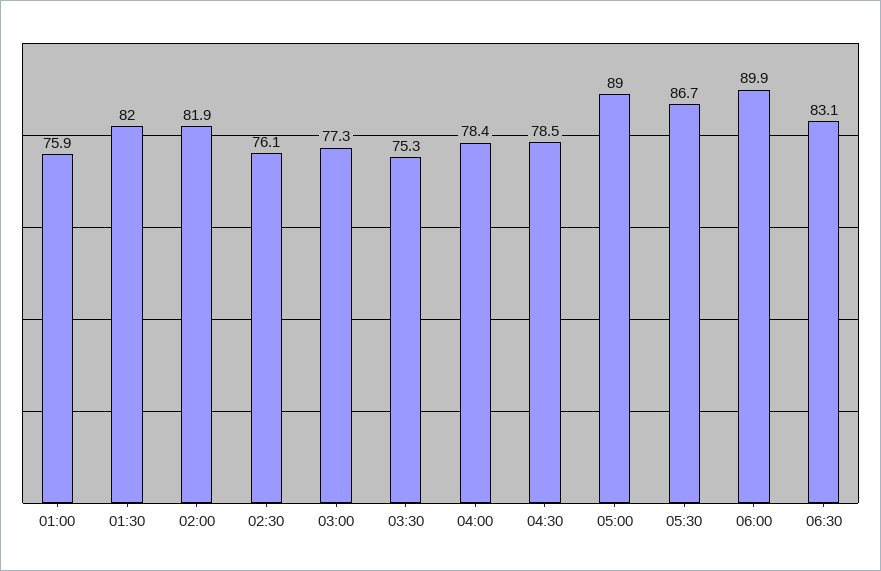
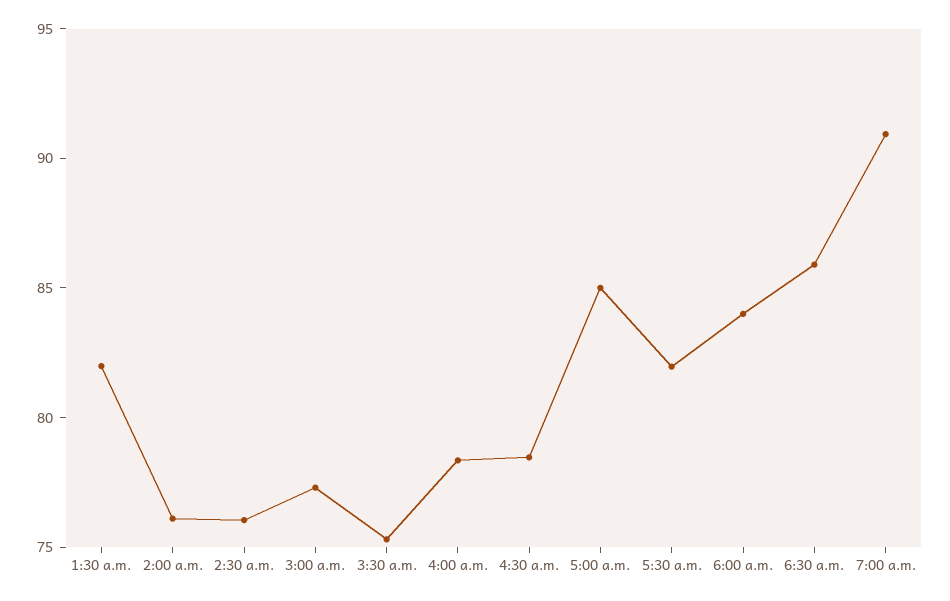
01:00: 75.9 -> none
02:00: 81.9 -> 76
05:00: 89 -> 85
05:30: 86.7 -> 82
06:00: 89.9 -> 84
06:30: 83.1 -> 86
7:00 a.m.: none -> 91

